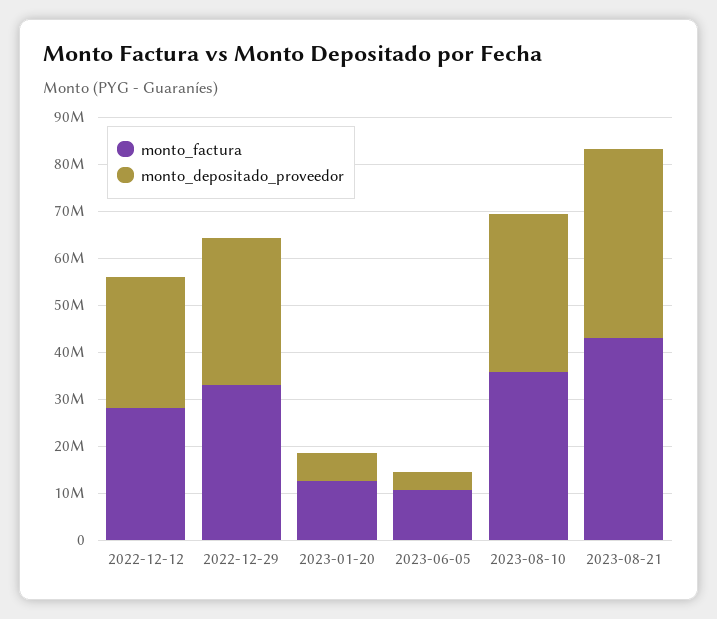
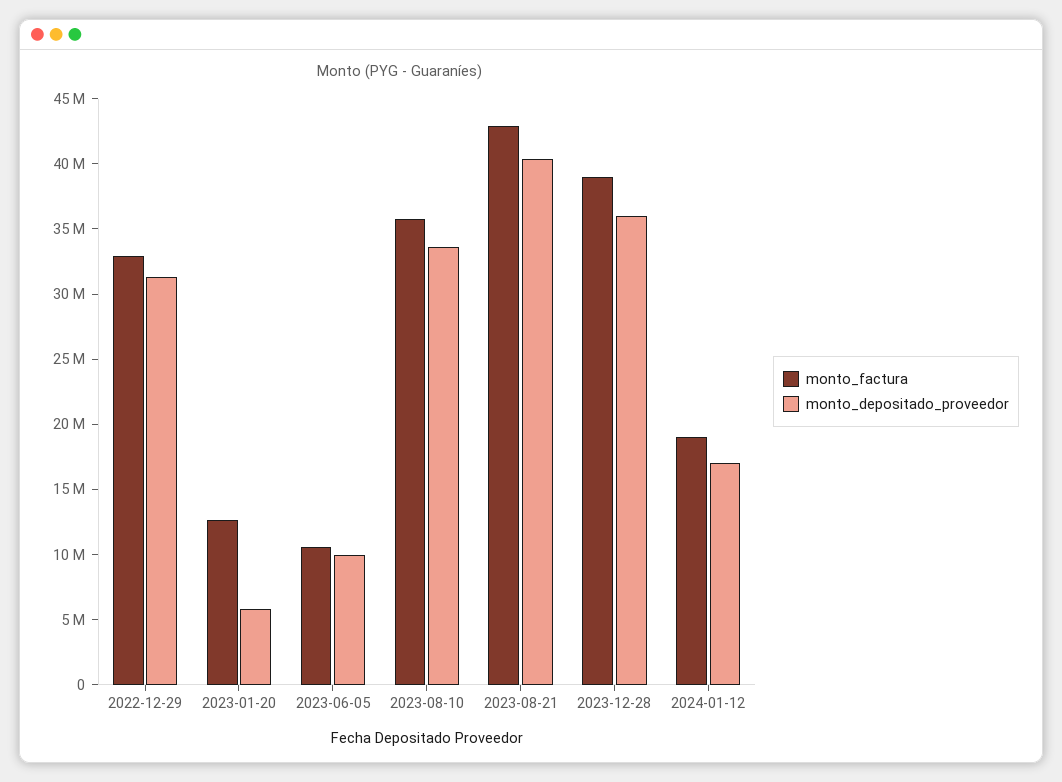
monto_factura, 2022-12-12: 28000000 -> none
monto_depositado_proveedor, 2022-12-12: 28000000 -> none
monto_depositado_proveedor, 2023-06-05: 4000000 -> 10000000
monto_factura, 2023-12-28: none -> 39000000
monto_depositado_proveedor, 2023-12-28: none -> 36000000
monto_factura, 2024-01-12: none -> 19000000
monto_depositado_proveedor, 2024-01-12: none -> 17000000

